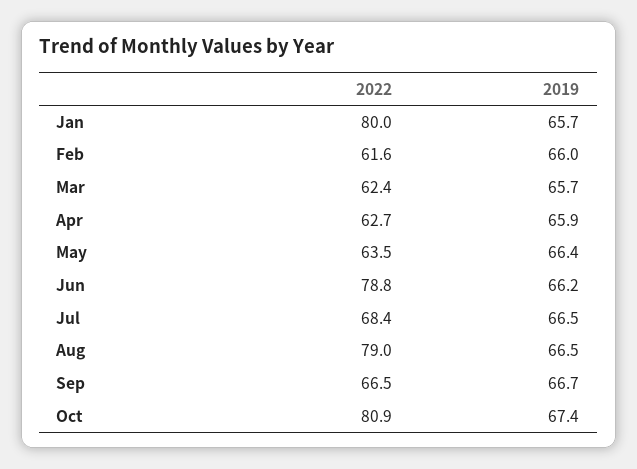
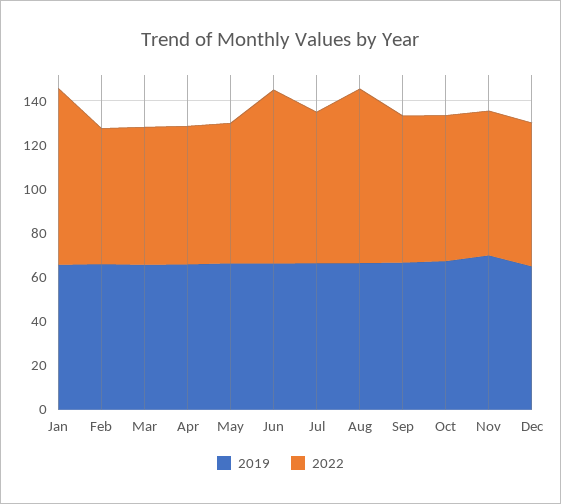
2022, Oct: 80.9 -> 65
2019, Nov: none -> 70
2022, Nov: none -> 65
2019, Dec: none -> 65
2022, Dec: none -> 65

